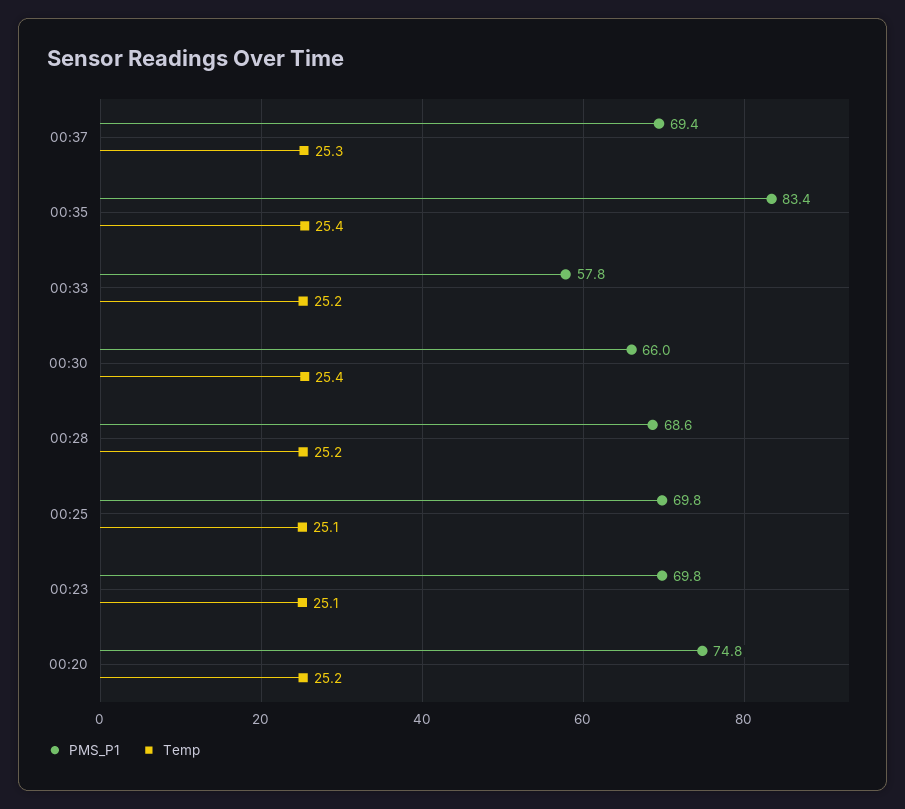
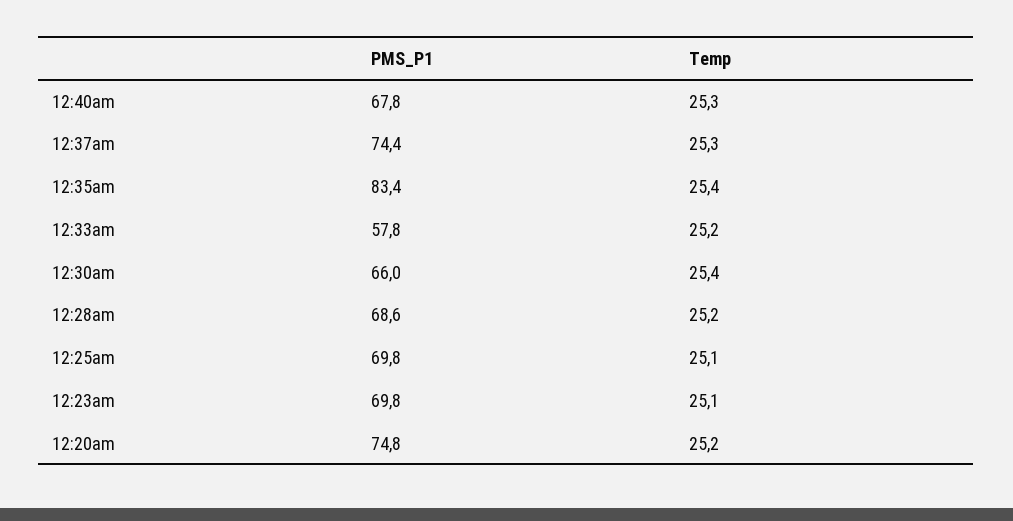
PMS_P1, 00:37: 69.4 -> 74.4
PMS_P1, 12:40am: none -> 67.8
Temp, 12:40am: none -> 25.3

